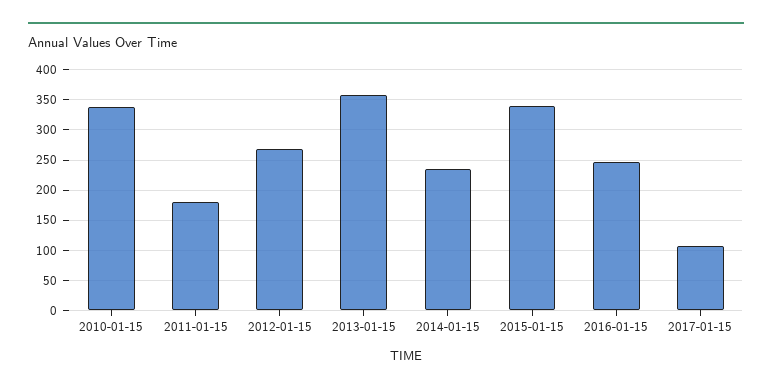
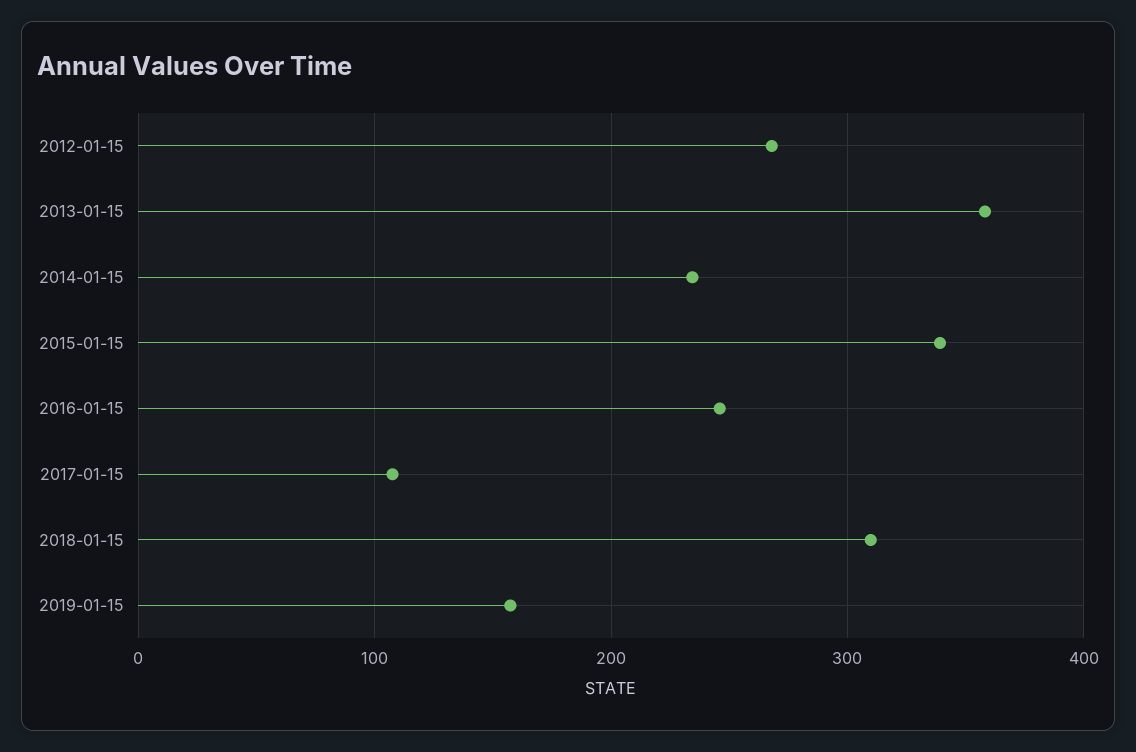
2010-01-15: 340 -> none
2011-01-15: 180 -> none
2018-01-15: none -> 310
2019-01-15: none -> 160

